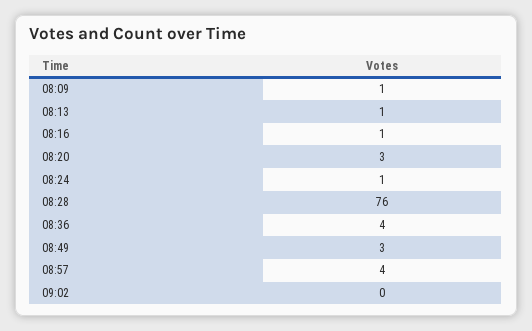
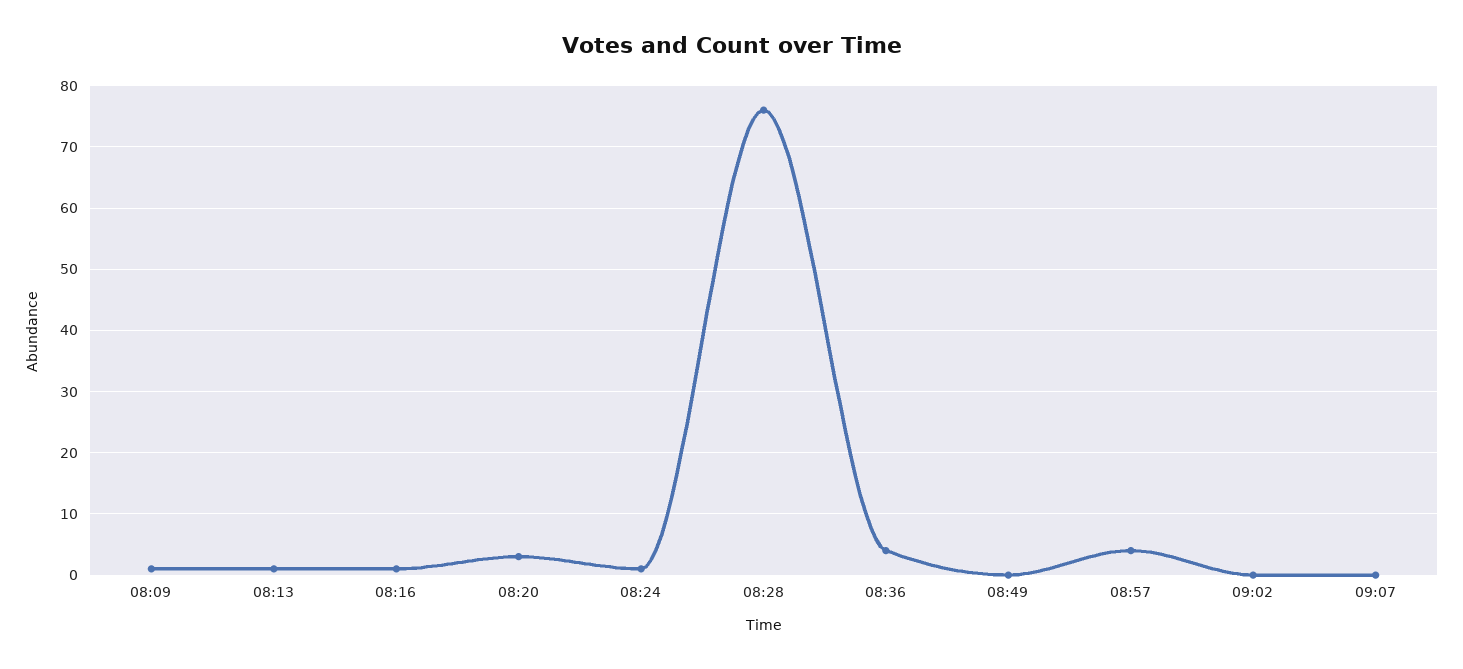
08:49: 3 -> 0
09:07: none -> 0

